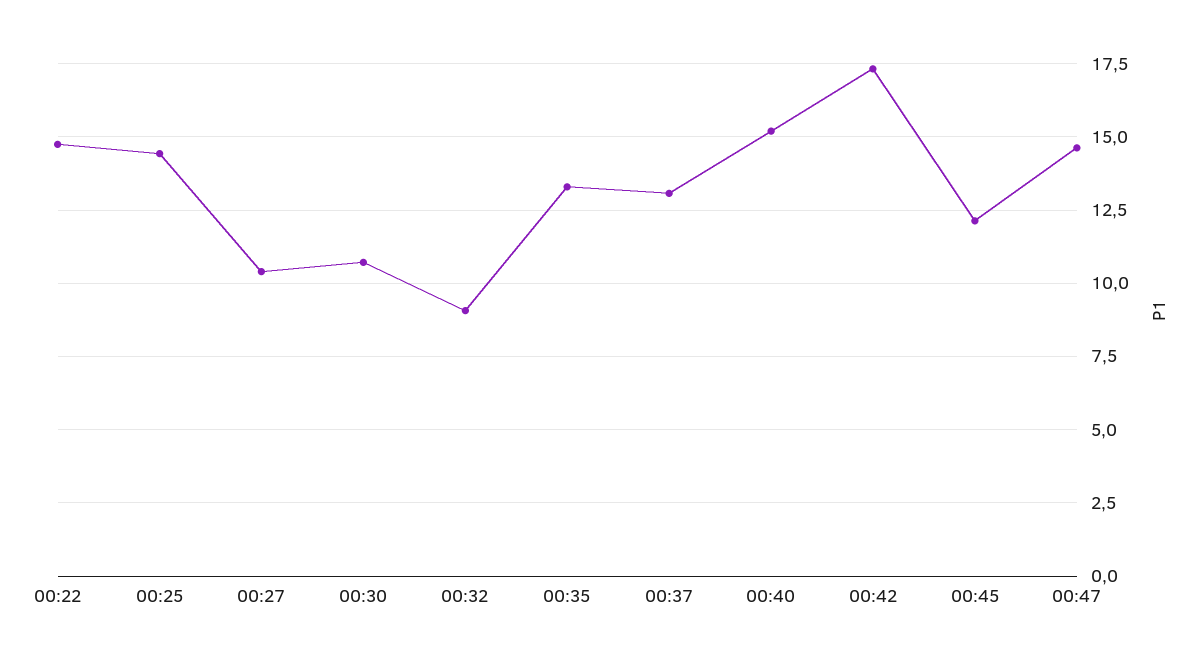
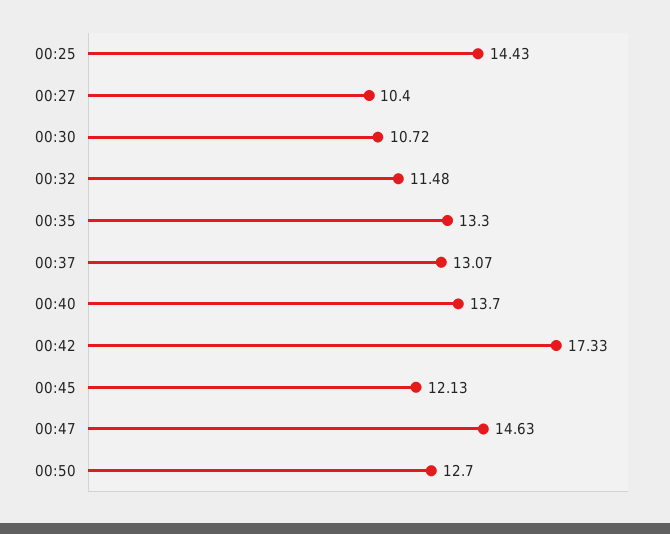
00:22: 14.75 -> none
00:32: 9 -> 11.48
00:40: 15.25 -> 13.7
00:50: none -> 12.7

